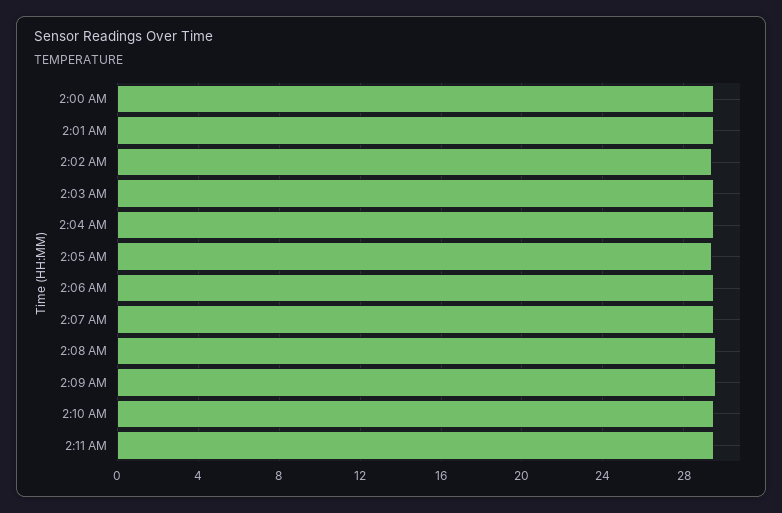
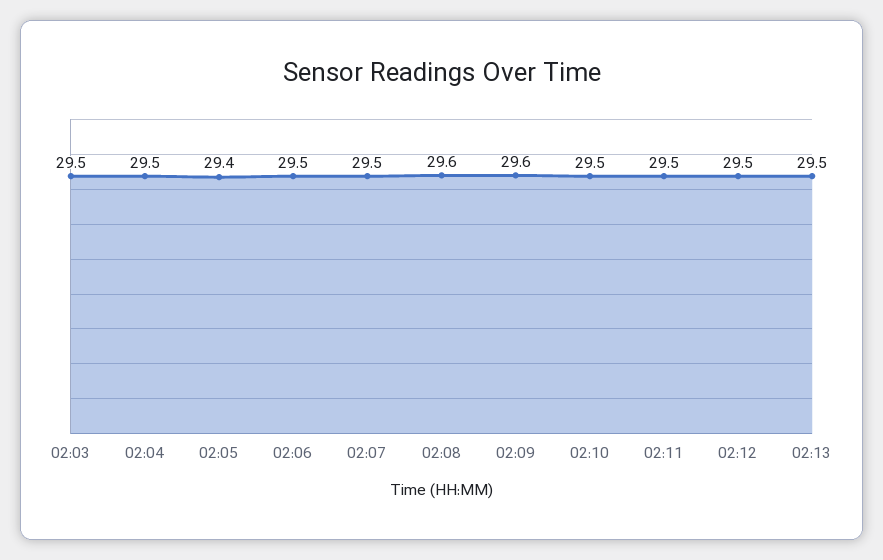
2:00 AM: 29.5 -> none
2:01 AM: 29.5 -> none
2:02 AM: 29.5 -> none
02:12: none -> 29.5
02:13: none -> 29.5

